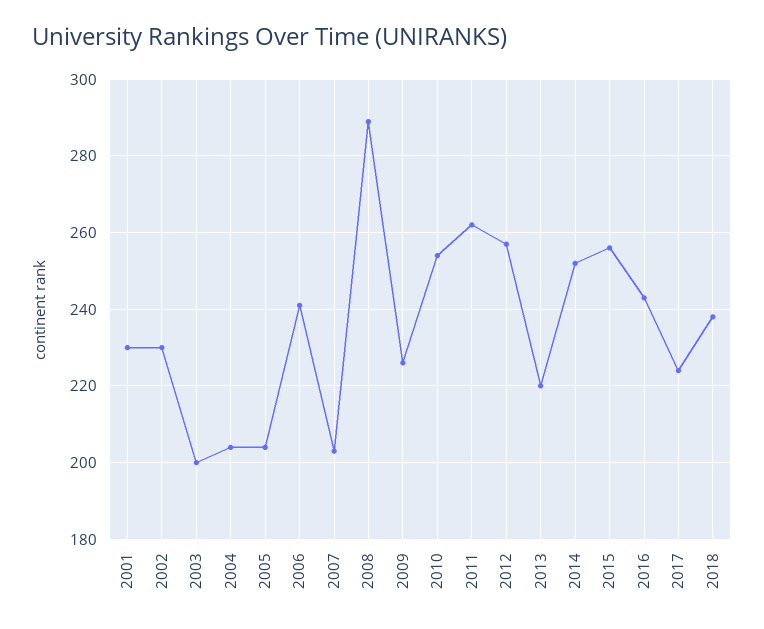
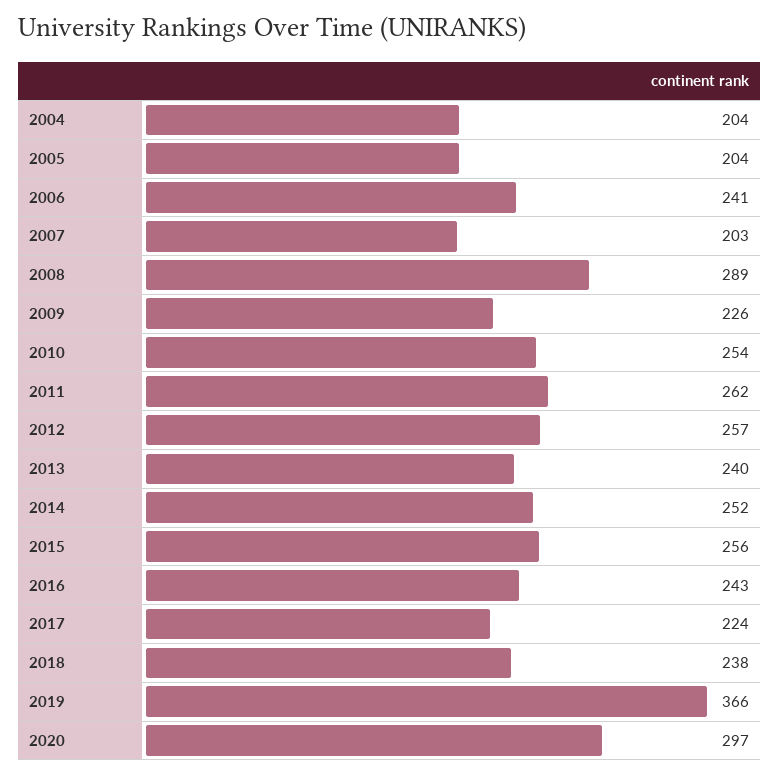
2001: 230 -> none
2002: 230 -> none
2003: 200 -> none
2013: 220 -> 240
2019: none -> 366
2020: none -> 297

